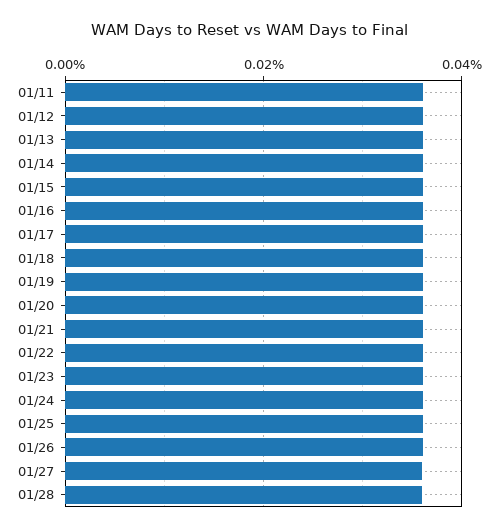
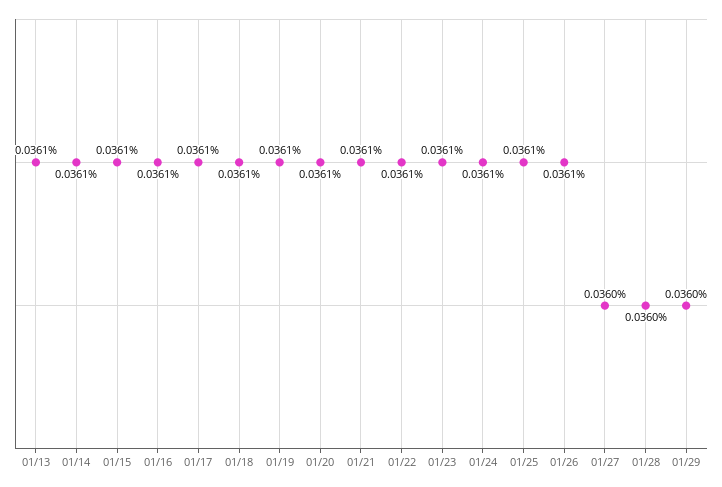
01/11: 0.036 -> none
01/12: 0.036 -> none
01/29: none -> 0.036

